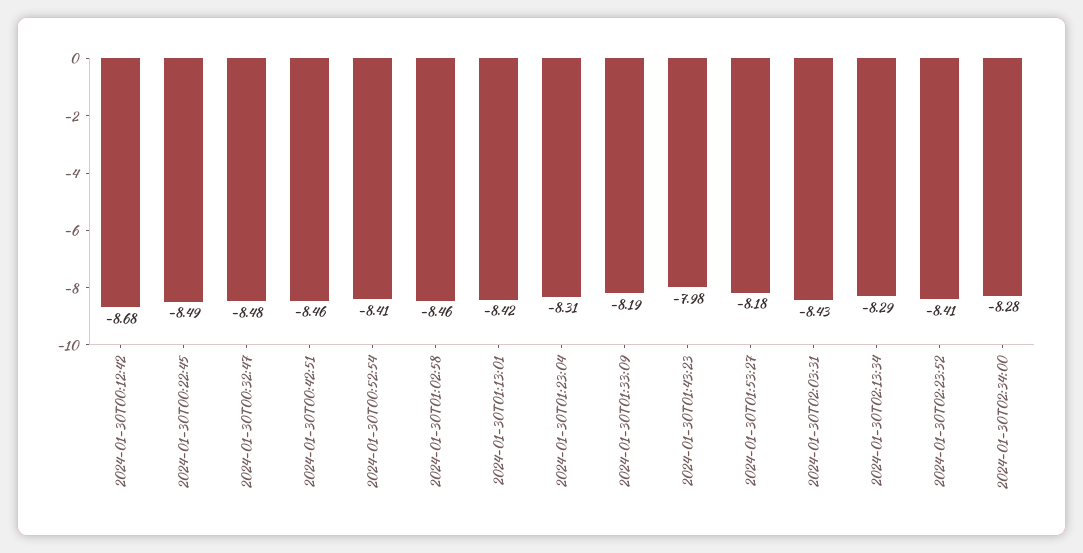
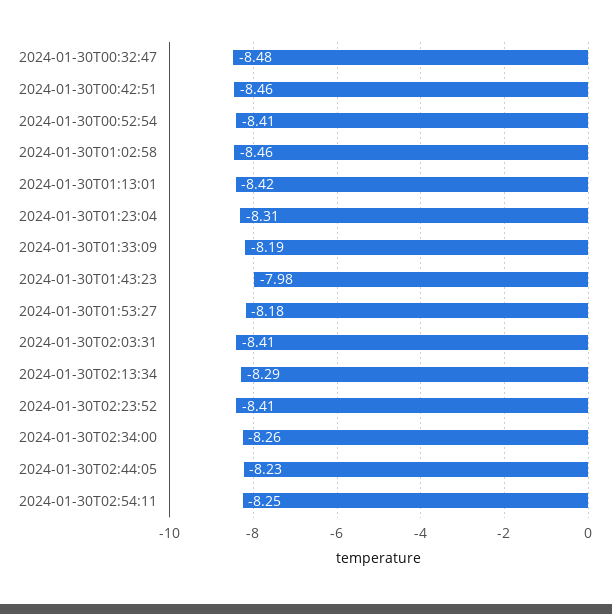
2024-01-30T00:12:42: -8.68 -> none
2024-01-30T00:22:45: -8.49 -> none
2024-01-30T02:03:31: -8.43 -> -8.41
2024-01-30T02:34:00: -8.28 -> -8.26
2024-01-30T02:44:05: none -> -8.23
2024-01-30T02:54:11: none -> -8.25

